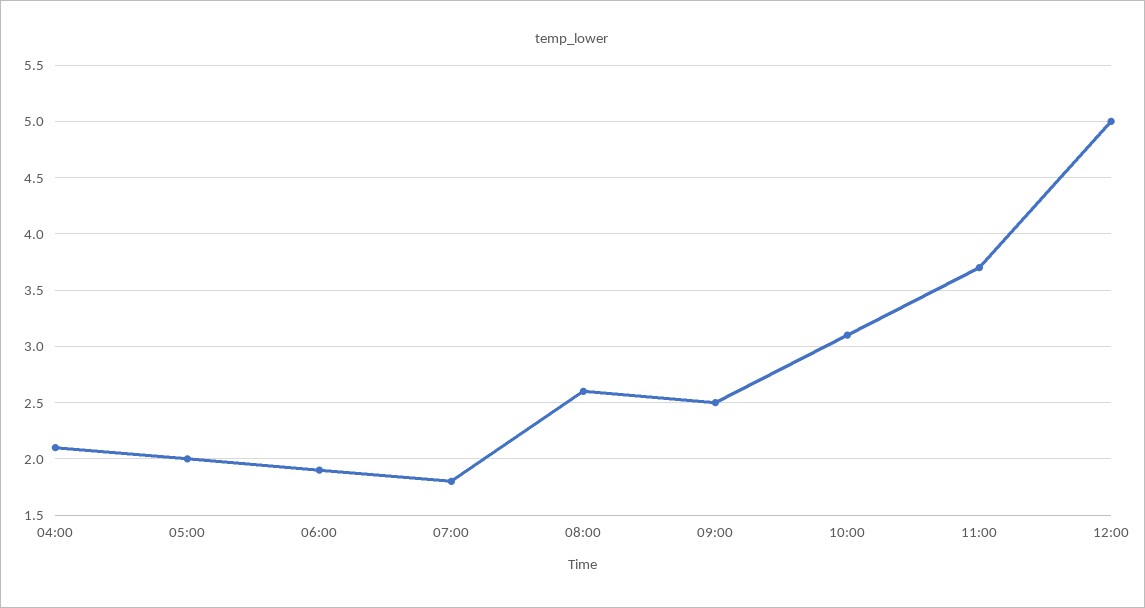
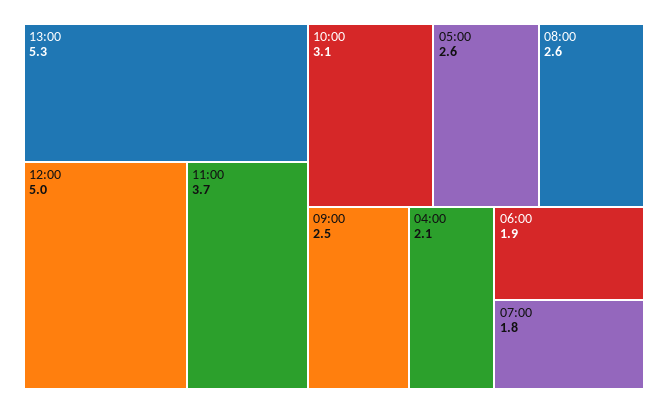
05:00: 2 -> 2.6
13:00: none -> 5.3

